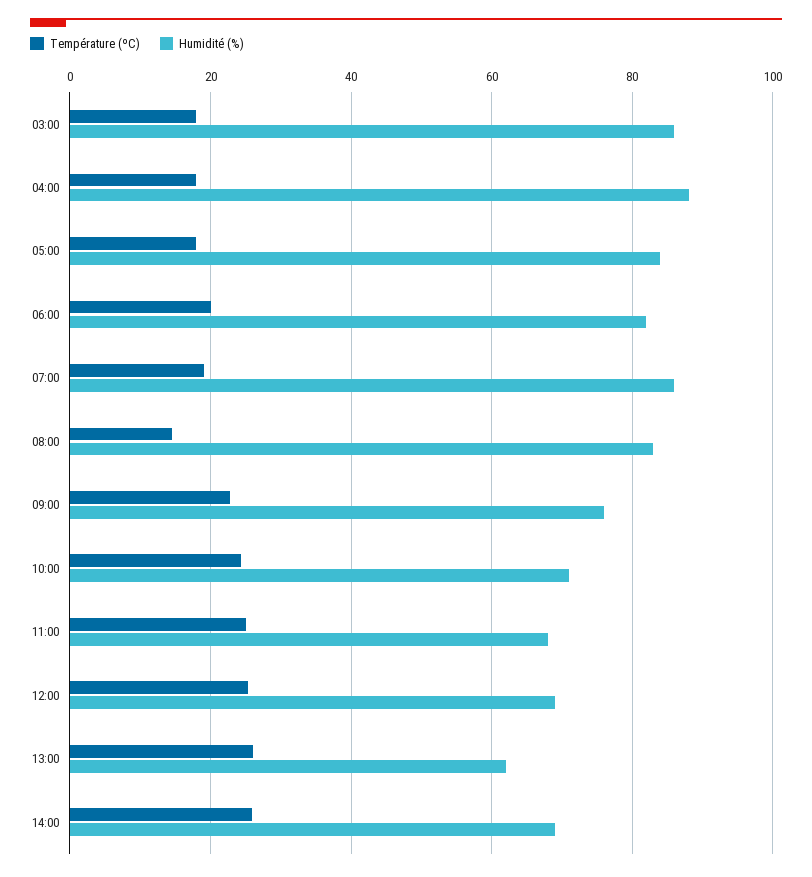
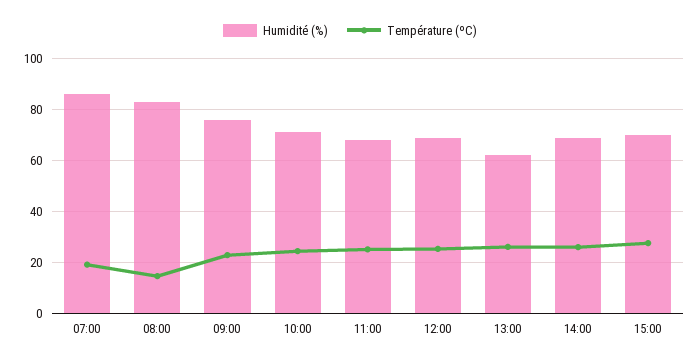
Température (ºC), 03:00: 18 -> none
Humidité (%), 03:00: 86 -> none
Température (ºC), 04:00: 18 -> none
Humidité (%), 04:00: 88 -> none
Température (ºC), 05:00: 18 -> none
Humidité (%), 05:00: 84 -> none
Température (ºC), 06:00: 20 -> none
Humidité (%), 06:00: 82 -> none
Humidité (%), 15:00: none -> 70
Température (ºC), 15:00: none -> 27.5

